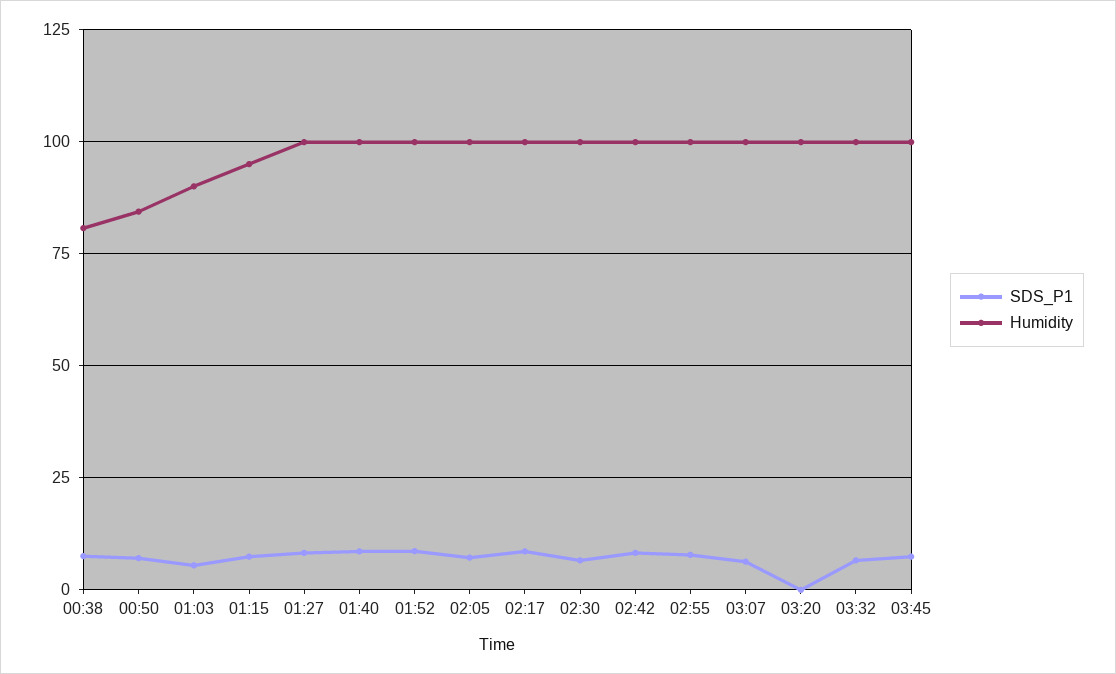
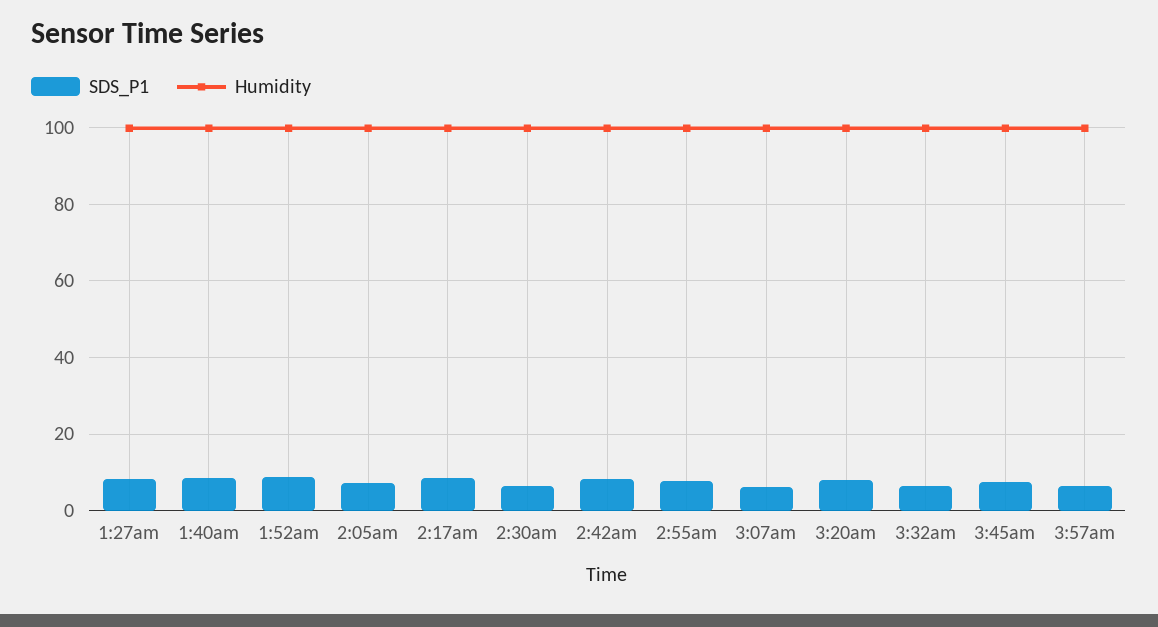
SDS_P1, 00:38: 7.5 -> none
Humidity, 00:38: 80 -> none
SDS_P1, 00:50: 7.5 -> none
Humidity, 00:50: 85 -> none
SDS_P1, 01:03: 5 -> none
Humidity, 01:03: 90 -> none
SDS_P1, 01:15: 7.5 -> none
Humidity, 01:15: 95 -> none
SDS_P1, 03:20: 0 -> 8
SDS_P1, 3:57am: none -> 6
Humidity, 3:57am: none -> 100

